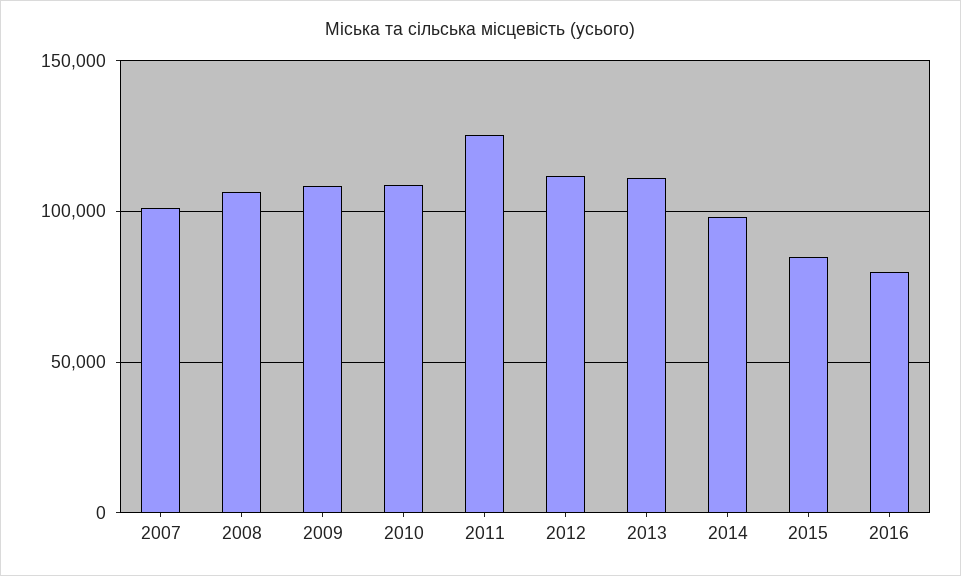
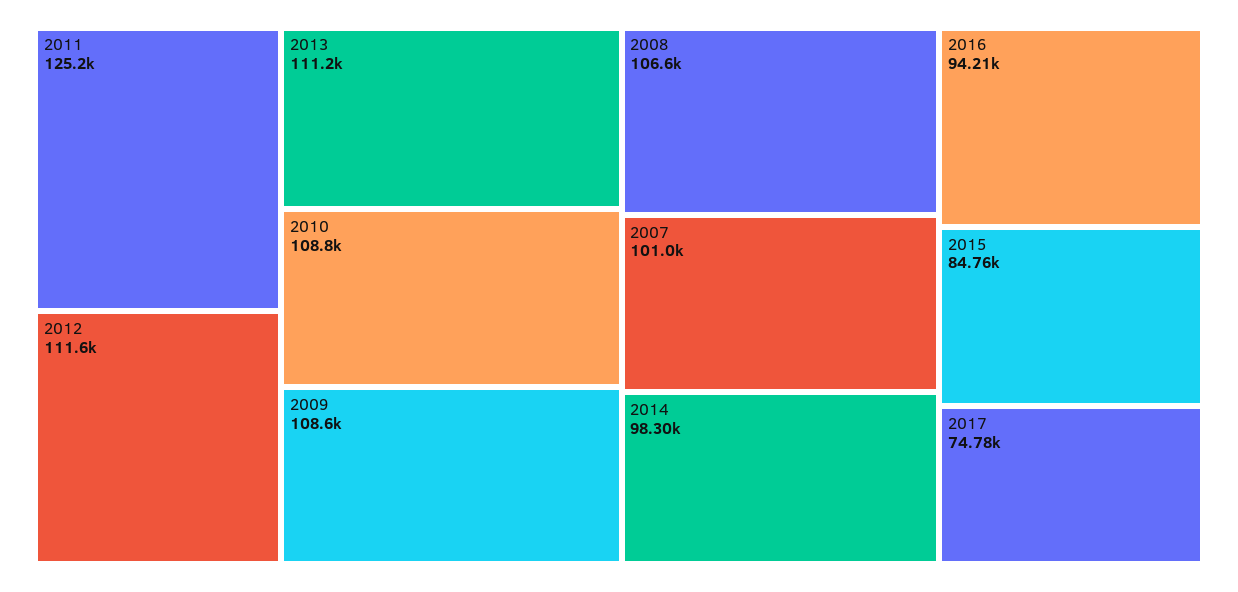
2016: 80000 -> 94210
2017: none -> 74780

